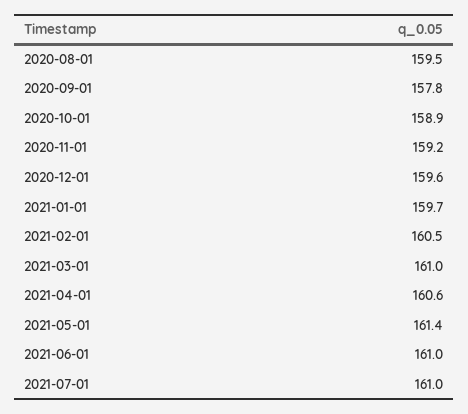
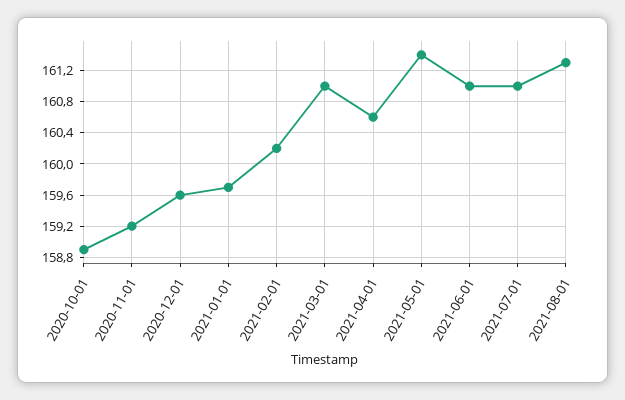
2020-08-01: 159.5 -> none
2020-09-01: 157.8 -> none
2021-02-01: 160.5 -> 160.2
2021-08-01: none -> 161.3

